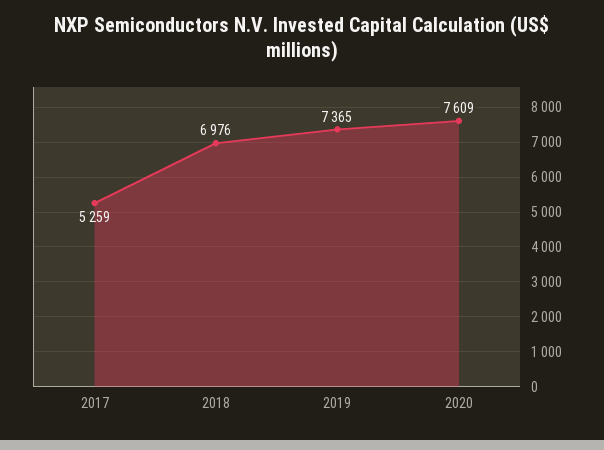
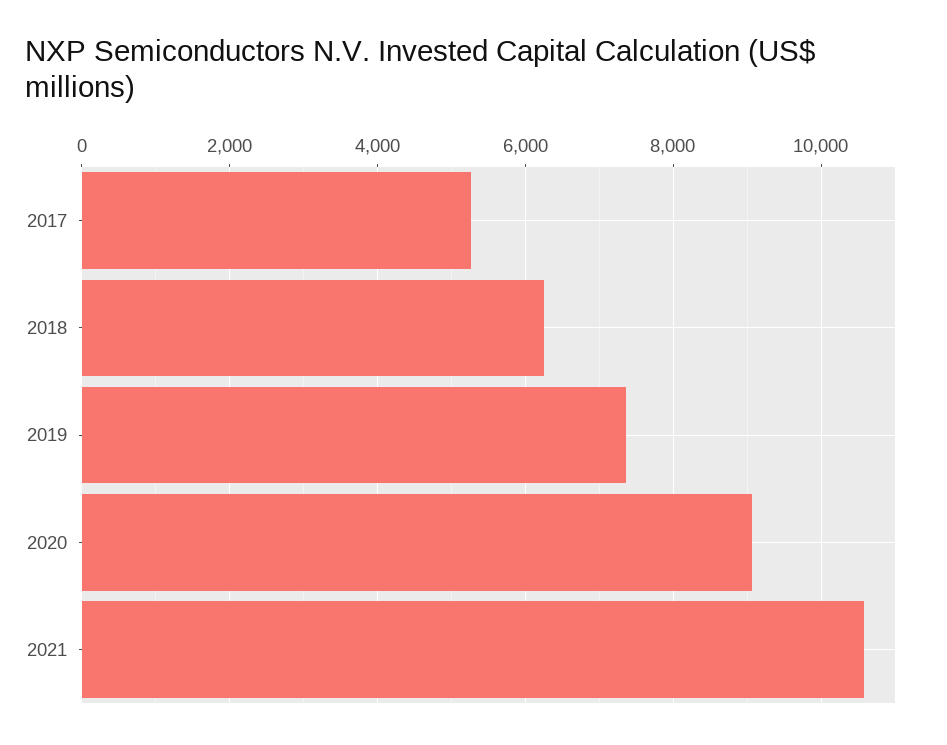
2018: 6976 -> 6200
2020: 7609 -> 9000
2021: none -> 10600

